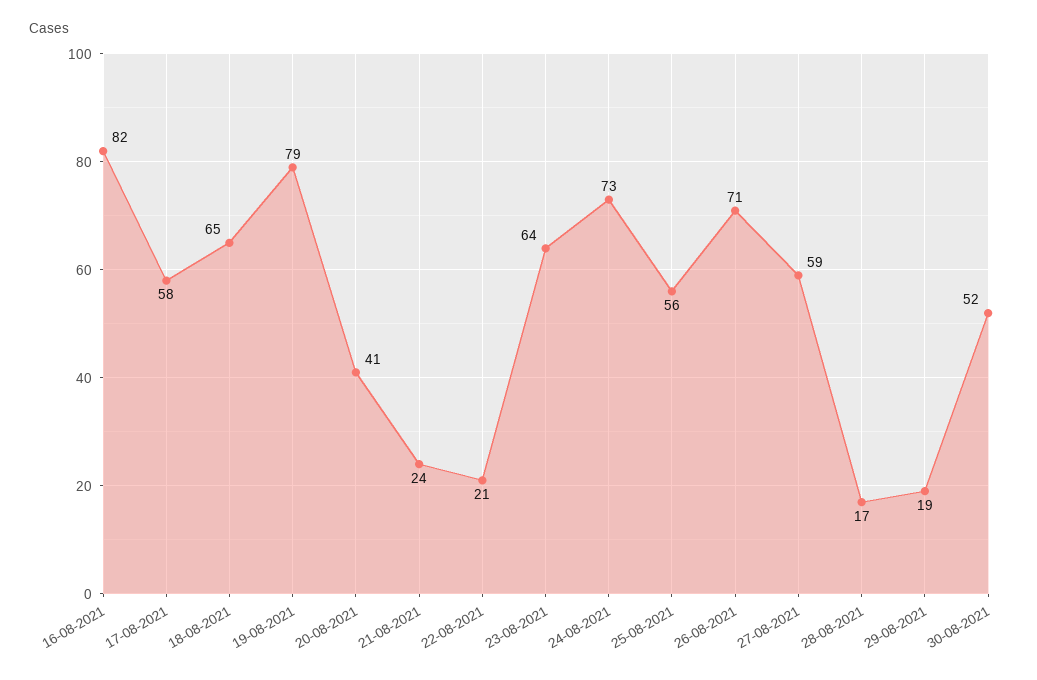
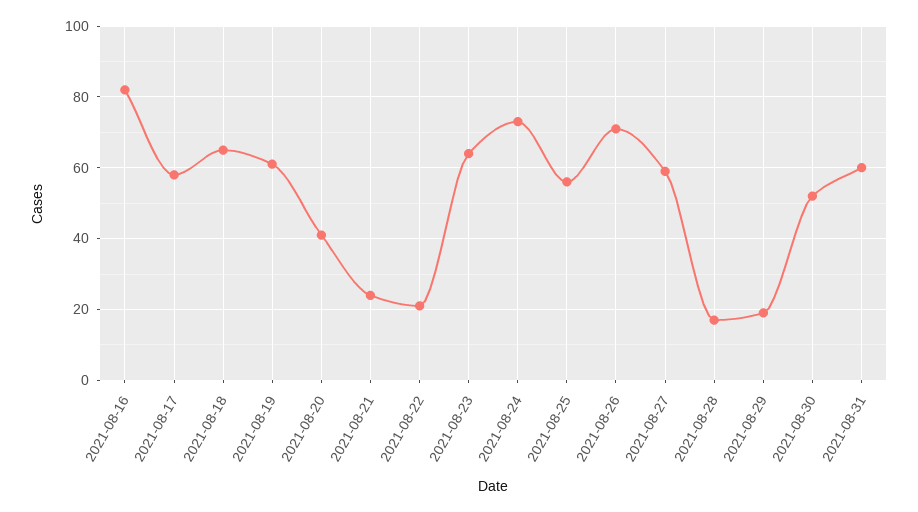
19-08-2021: 79 -> 60
2021-08-31: none -> 60

